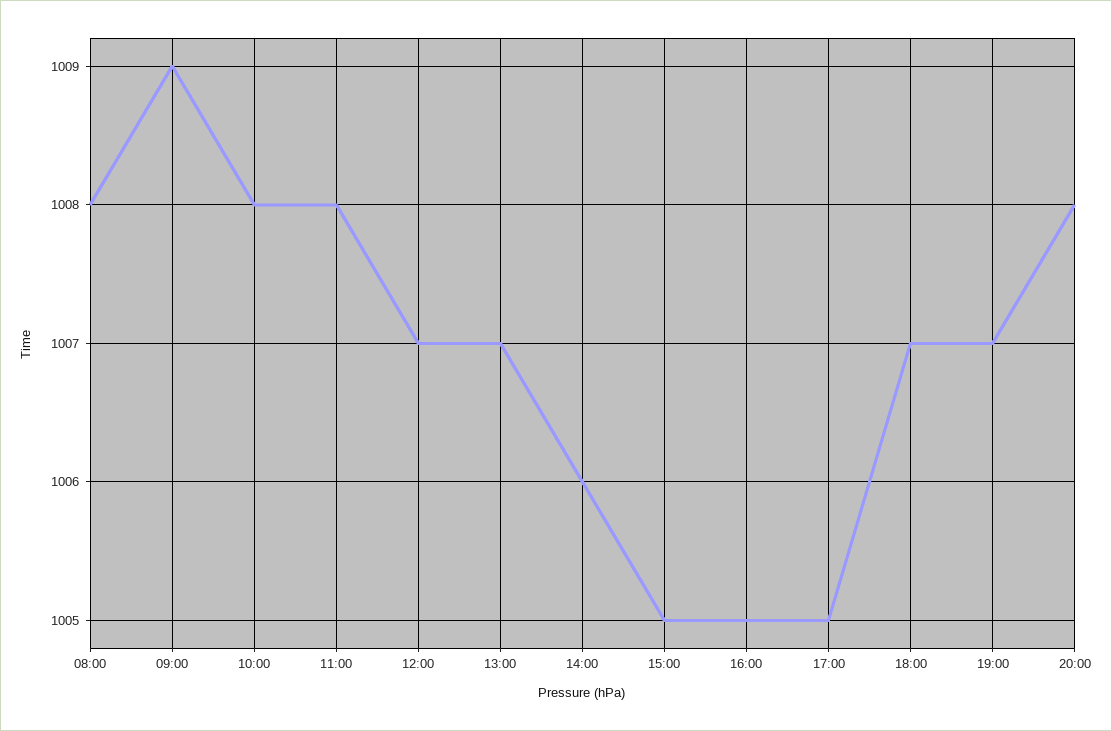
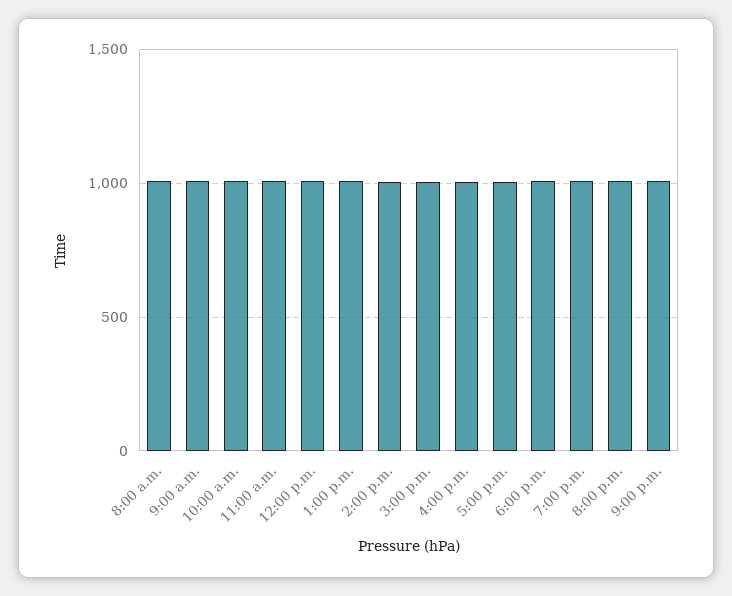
9:00 p.m.: none -> 1000

